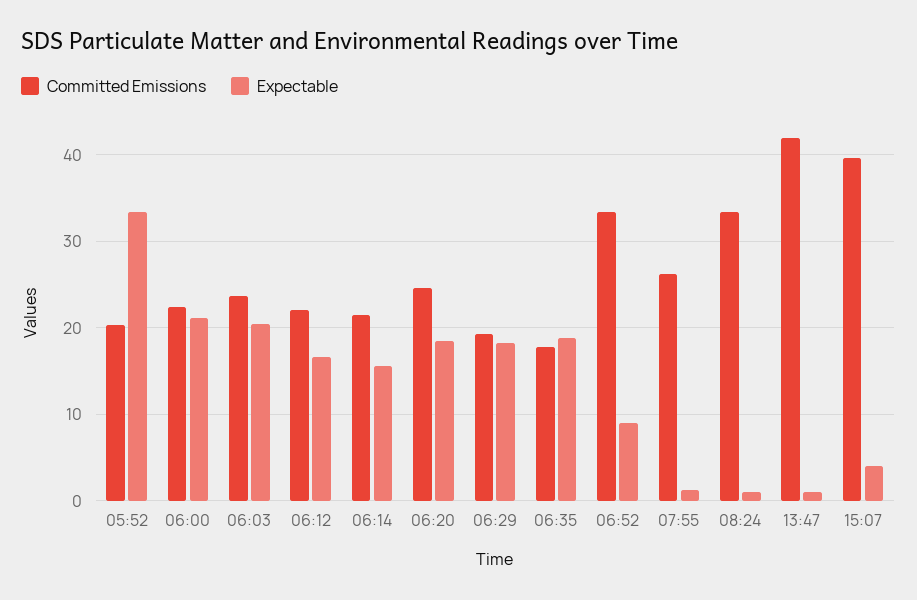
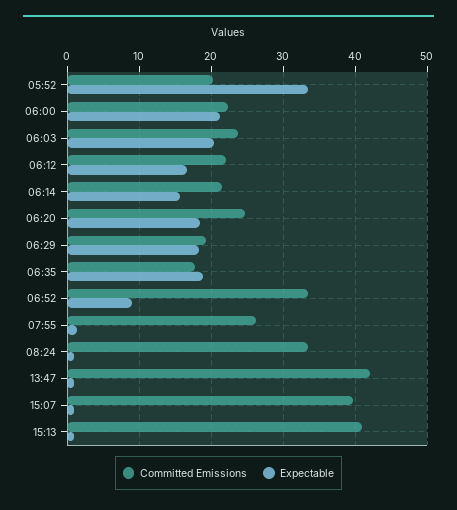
Expectable, 15:07: 4 -> 1
Committed Emissions, 15:13: none -> 41
Expectable, 15:13: none -> 1

